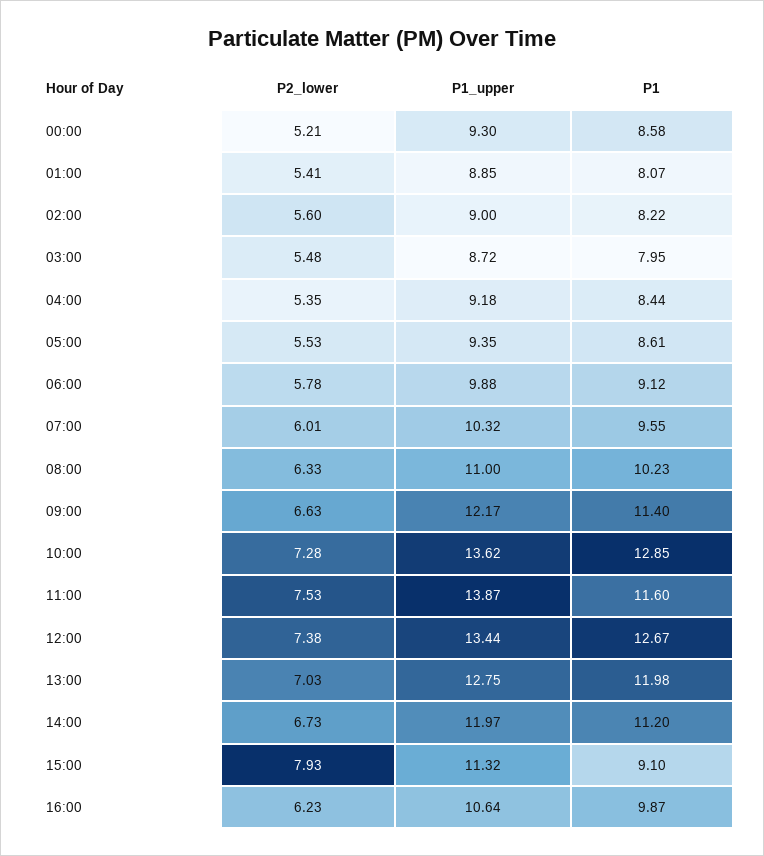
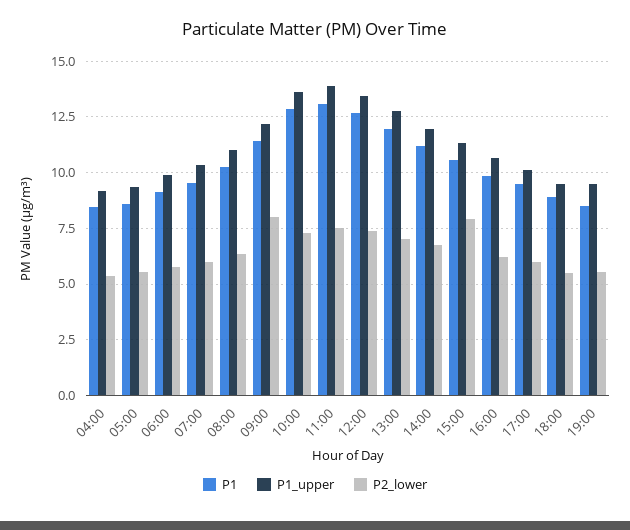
P2_lower, 00:00: 5.21 -> none
P1_upper, 00:00: 9.3 -> none
P1, 00:00: 8.58 -> none
P2_lower, 01:00: 5.41 -> none
P1_upper, 01:00: 8.85 -> none
P1, 01:00: 8.07 -> none
P2_lower, 02:00: 5.6 -> none
P1_upper, 02:00: 9 -> none
P1, 02:00: 8.22 -> none
P2_lower, 03:00: 5.48 -> none
P1_upper, 03:00: 8.72 -> none
P1, 03:00: 7.95 -> none
P2_lower, 09:00: 6.63 -> 8
P1, 11:00: 11.6 -> 13
P1, 15:00: 9.1 -> 10.5
P1, 17:00: none -> 9.5
P1_upper, 17:00: none -> 10
P2_lower, 17:00: none -> 6
P1, 18:00: none -> 9
P1_upper, 18:00: none -> 9.5
P2_lower, 18:00: none -> 5.5
P1, 19:00: none -> 8.5
P1_upper, 19:00: none -> 9.5
P2_lower, 19:00: none -> 5.5

